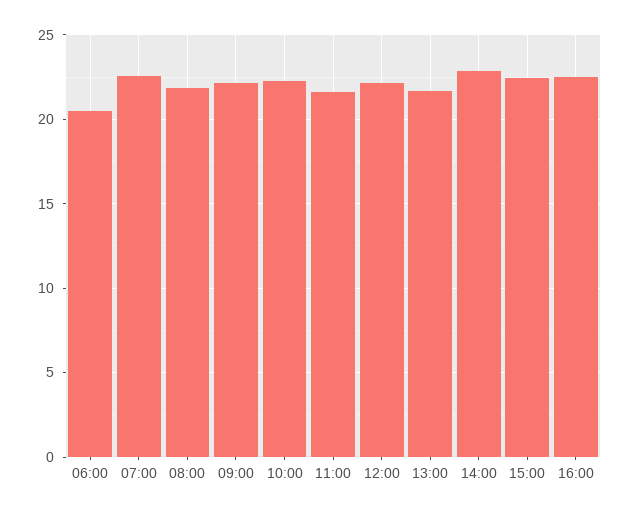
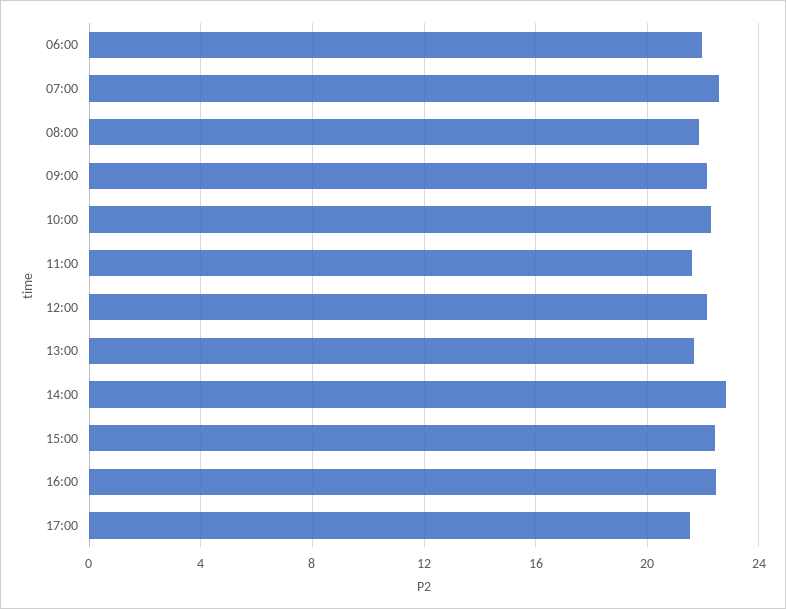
06:00: 20.5 -> 22
17:00: none -> 21.5

